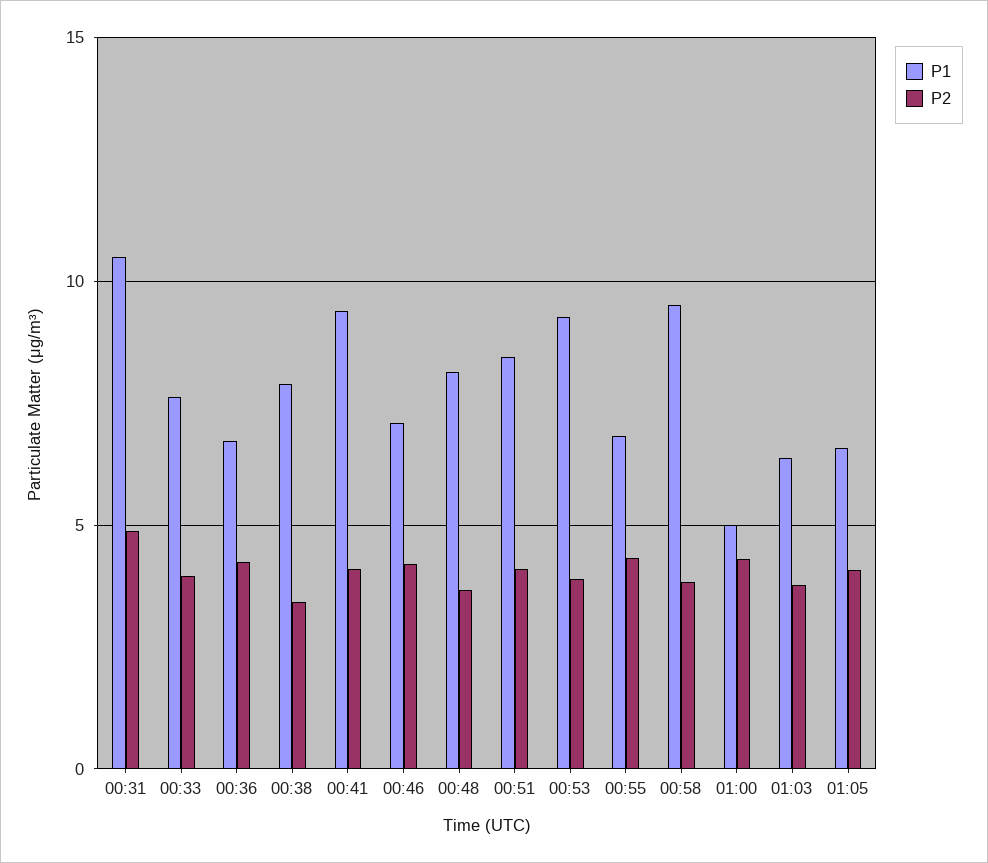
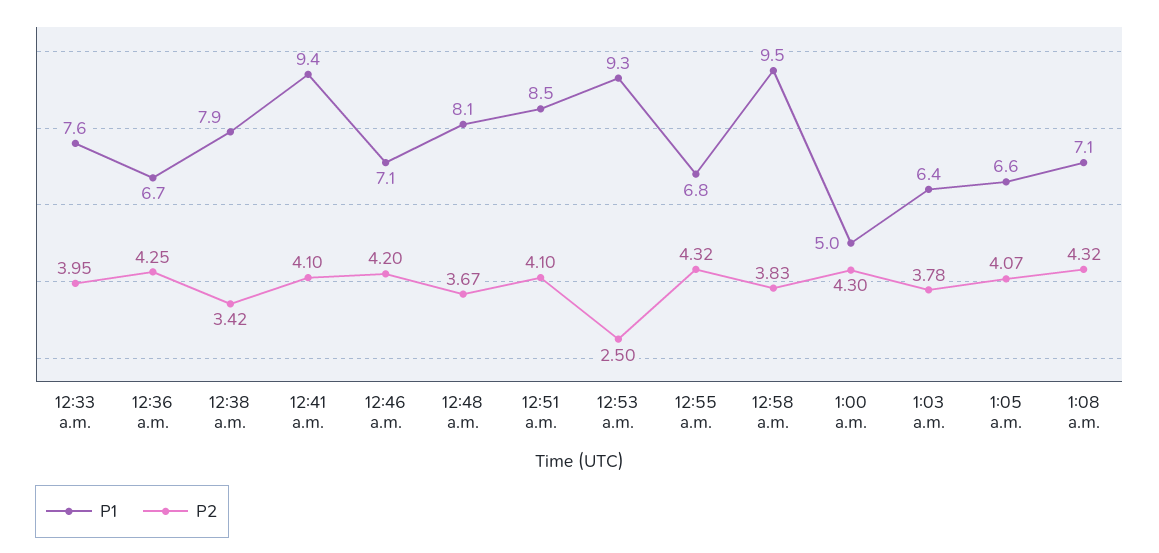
P1, 00:31: 10.5 -> none
P2, 00:31: 5 -> none
P2, 00:53: 4 -> 2.5
P1, 1:08 a.m.: none -> 7.1
P2, 1:08 a.m.: none -> 4.32

